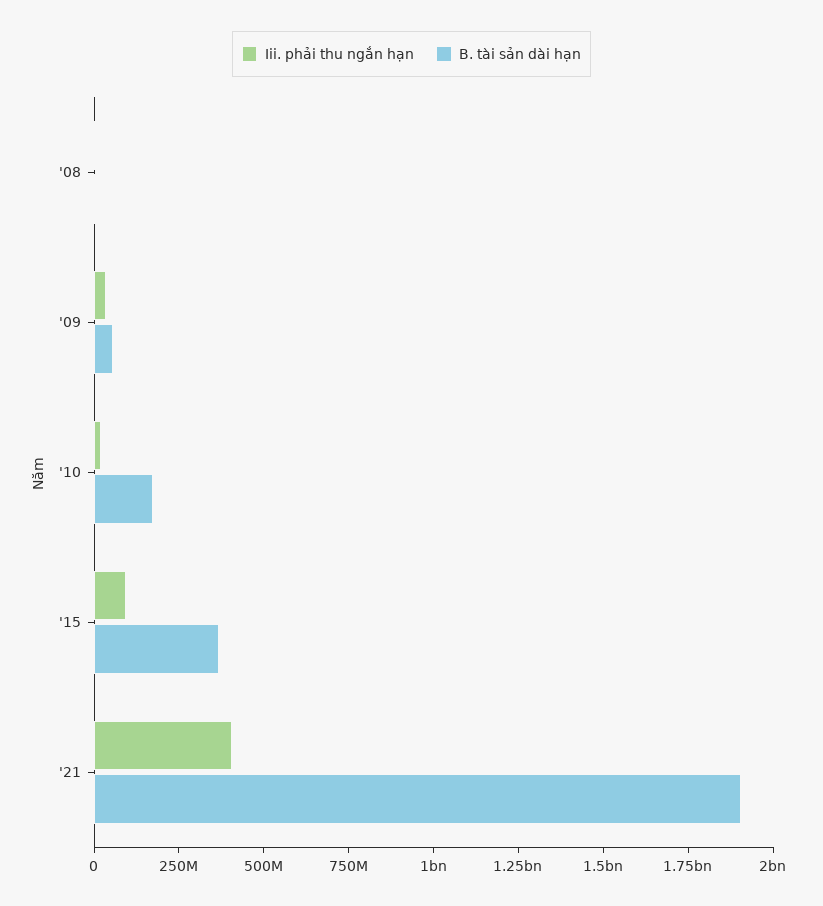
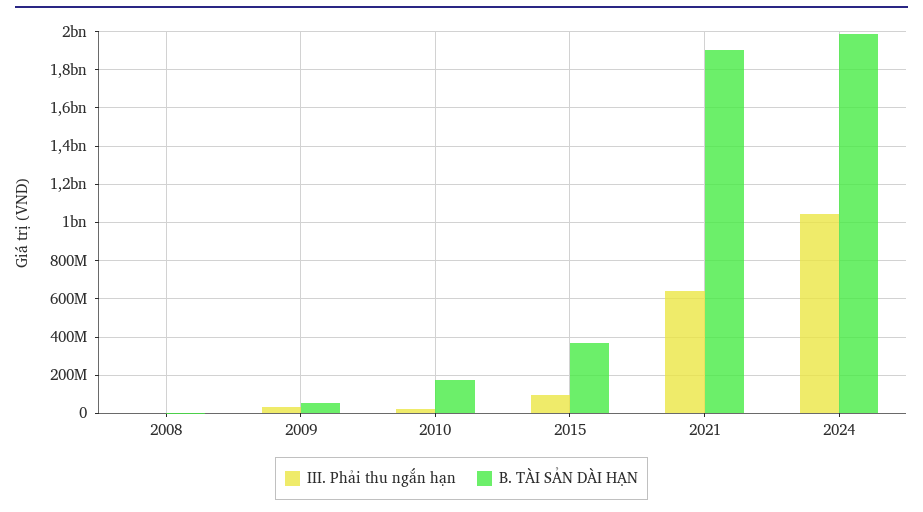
Iii. phải thu ngắn hạn, '21: 400000000 -> 650000000
Iii. phải thu ngắn hạn, 2024: none -> 1050000000
B. tài sản dài hạn, 2024: none -> 2000000000

